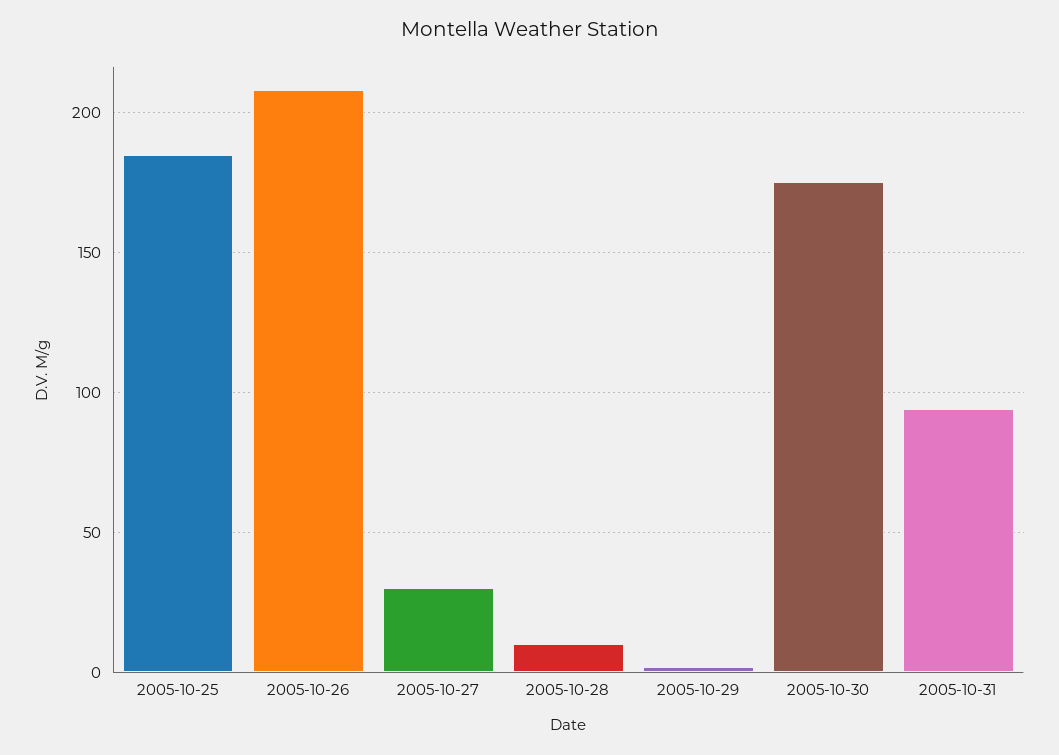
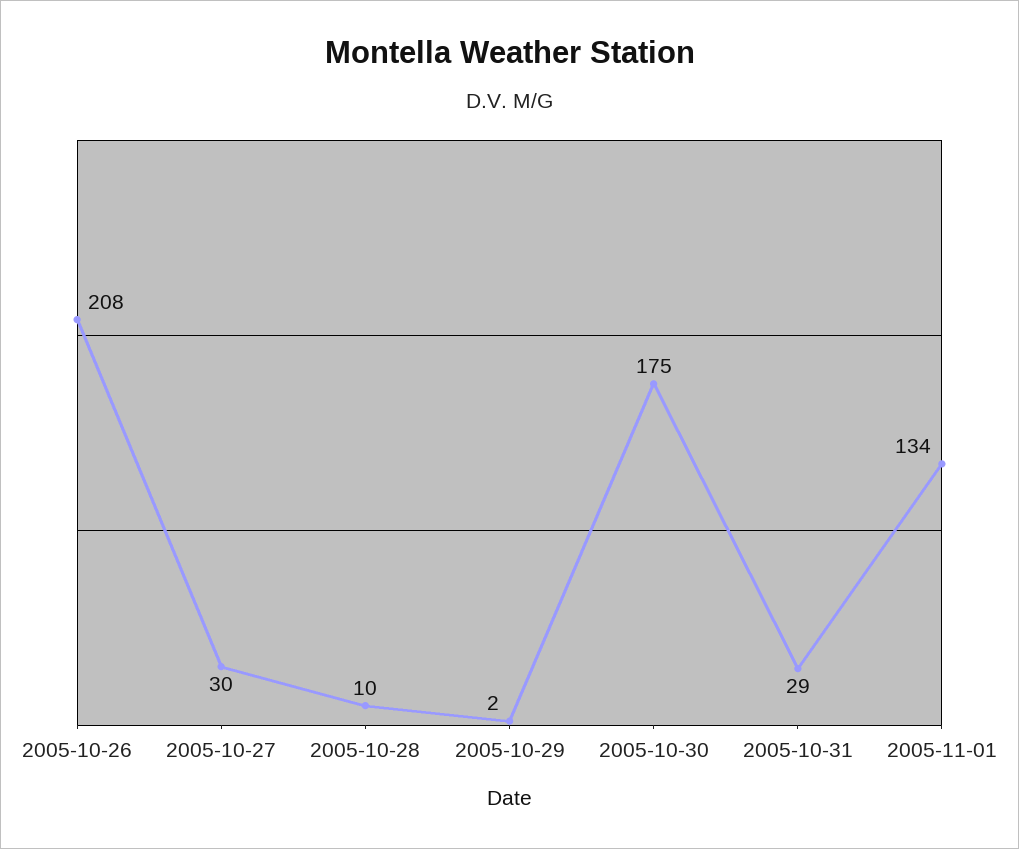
2005-10-25: 185 -> none
2005-10-31: 95 -> 29
2005-11-01: none -> 134

